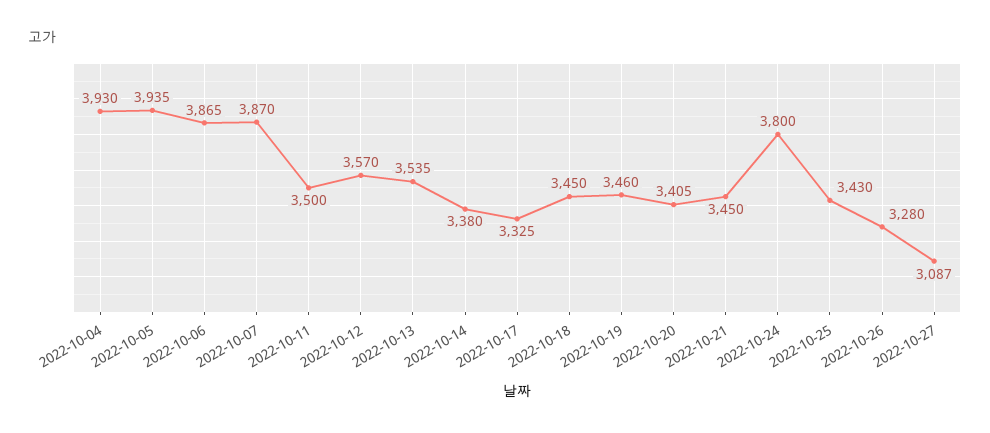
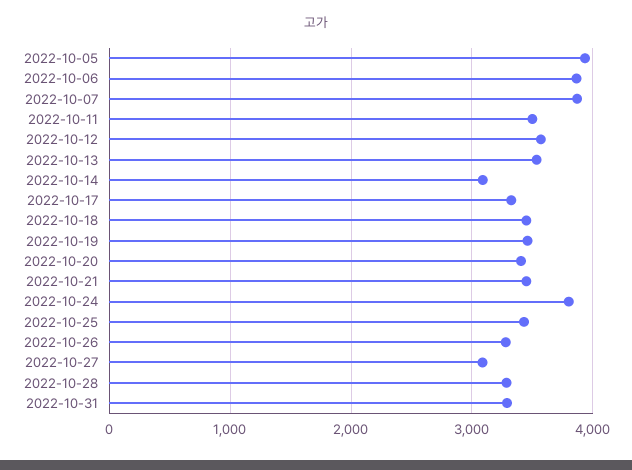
2022-10-04: 3930 -> none
2022-10-14: 3380 -> 3100
2022-10-28: none -> 3300
2022-10-31: none -> 3300

